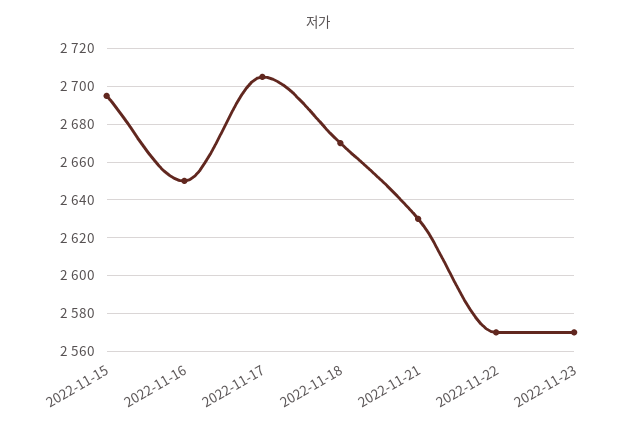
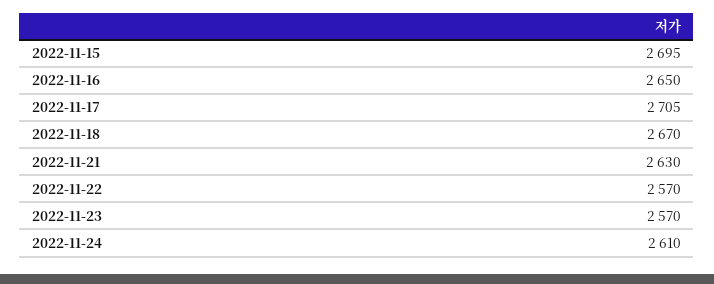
2022-11-24: none -> 2610

